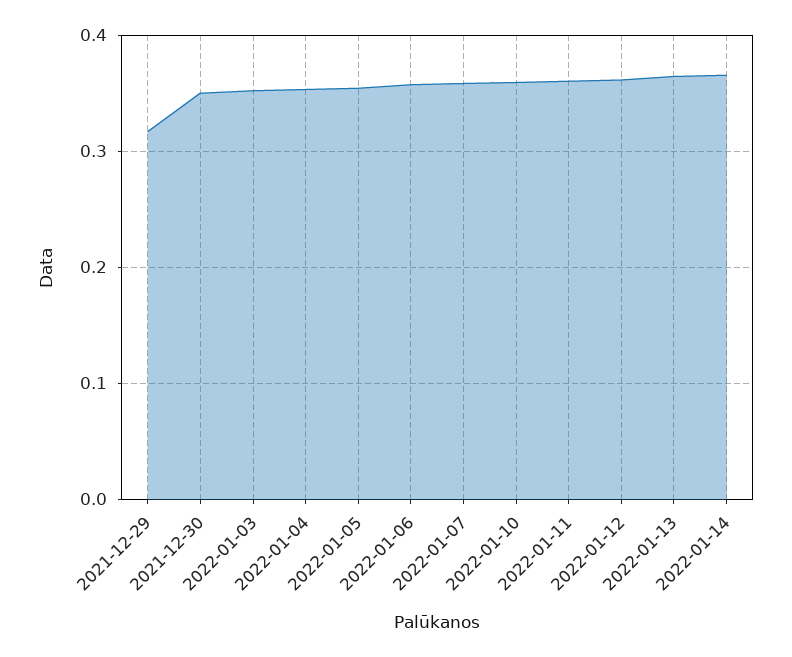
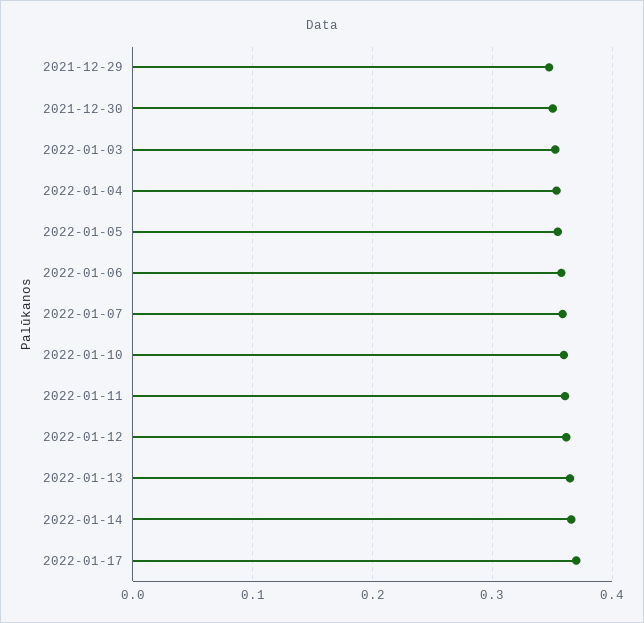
2021-12-29: 0.32 -> 0.35
2022-01-17: none -> 0.37

